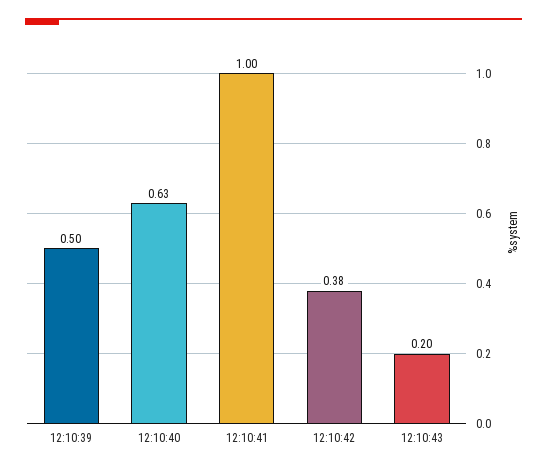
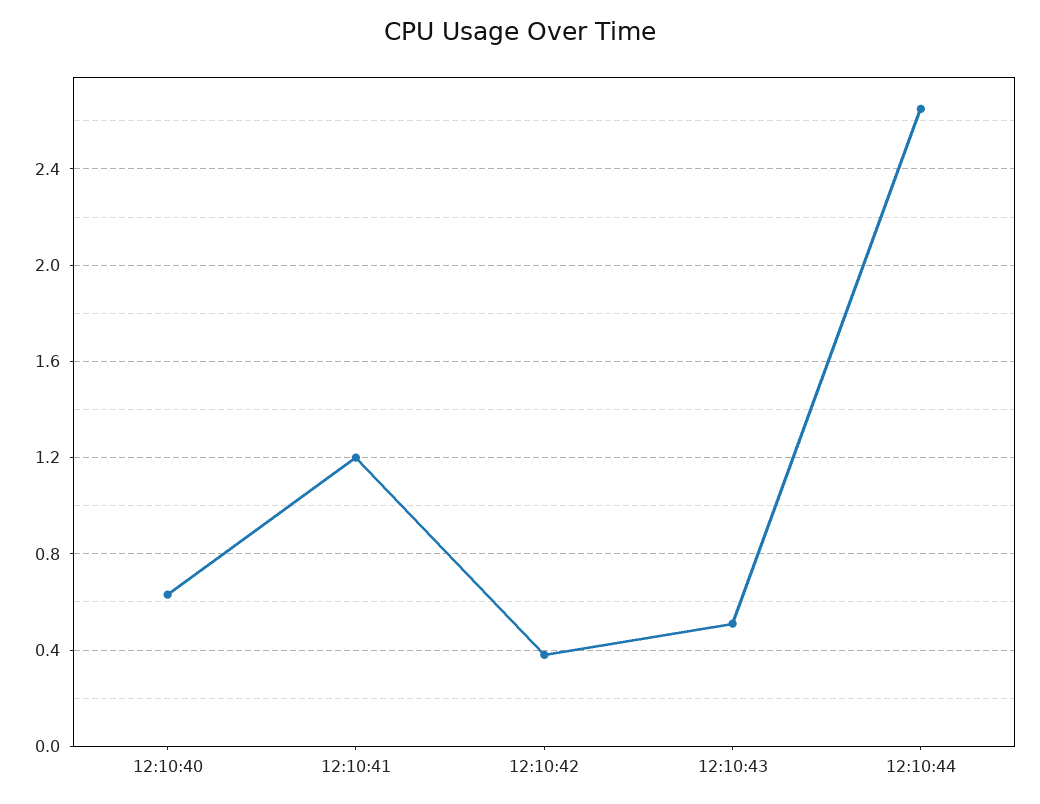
12:10:39: 0.5 -> none
12:10:41: 1 -> 1.2
12:10:43: 0.2 -> 0.5
12:10:44: none -> 2.65

